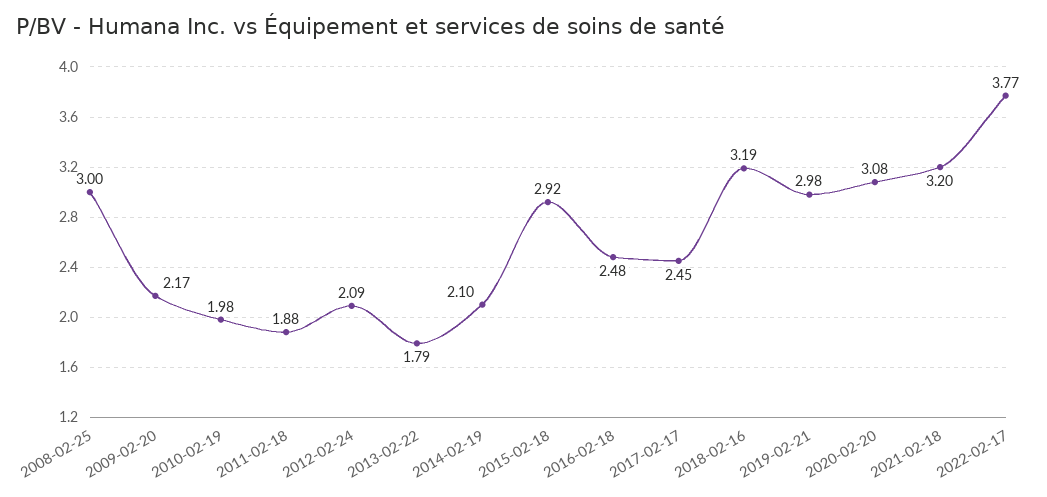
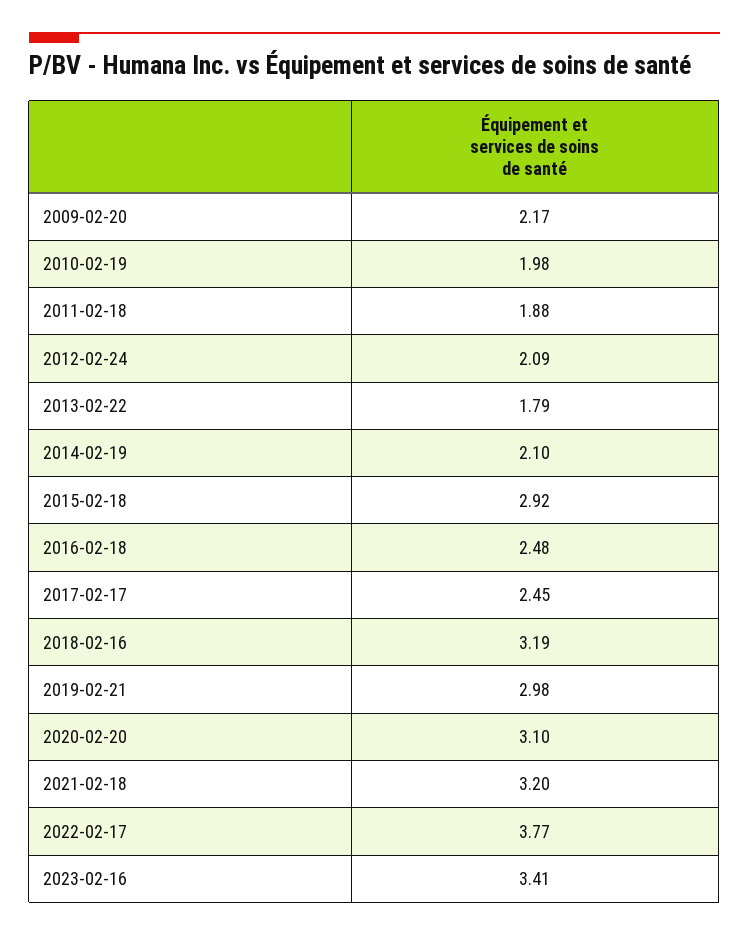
2008-02-25: 3 -> none
2020-02-20: 3.08 -> 3.1
2023-02-16: none -> 3.41

